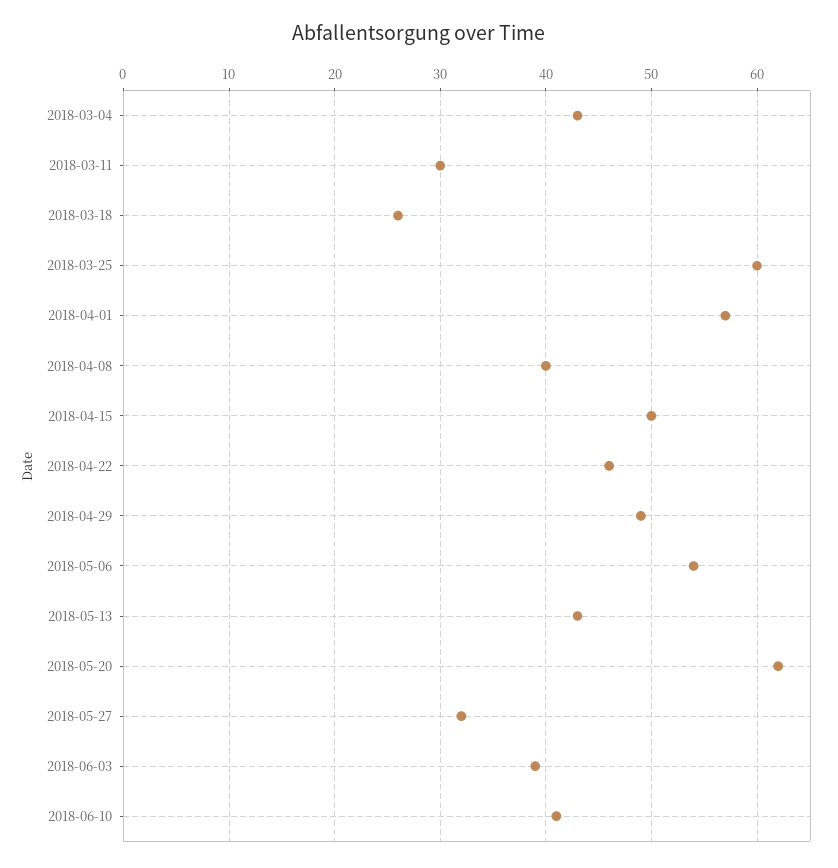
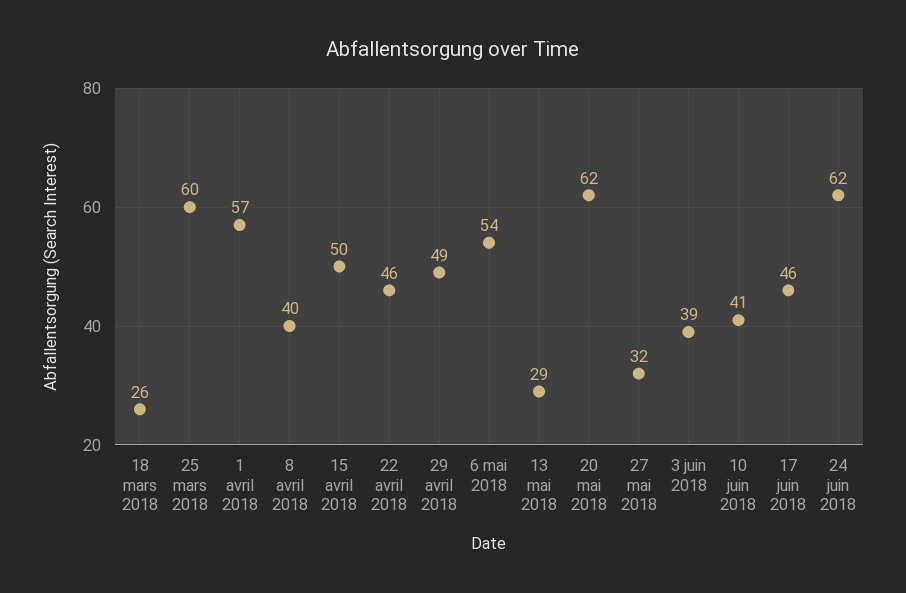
2018-03-04: 43 -> none
2018-03-11: 30 -> none
2018-05-13: 43 -> 29
17 juin 2018: none -> 46
24 juin 2018: none -> 62

